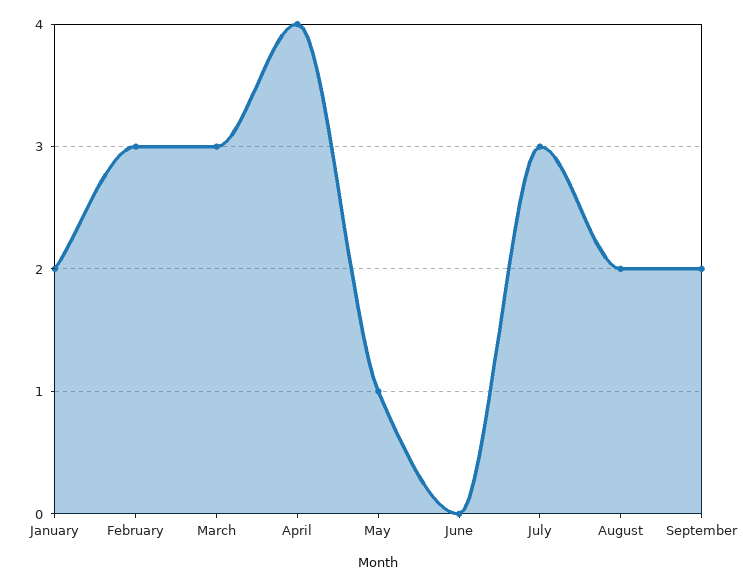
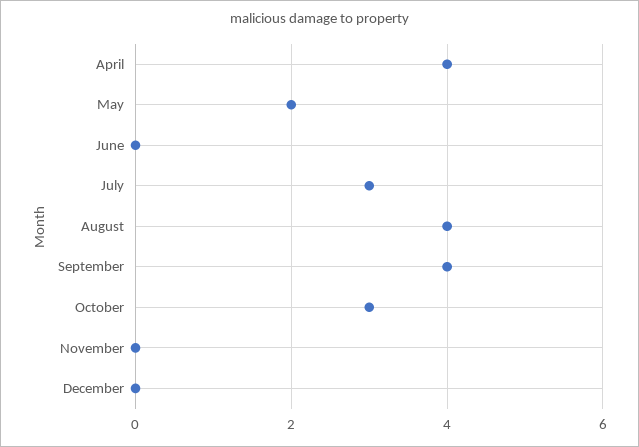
January: 2 -> none
February: 3 -> none
March: 3 -> none
May: 1 -> 2
August: 2 -> 4
September: 2 -> 4
October: none -> 3
November: none -> 0
December: none -> 0

